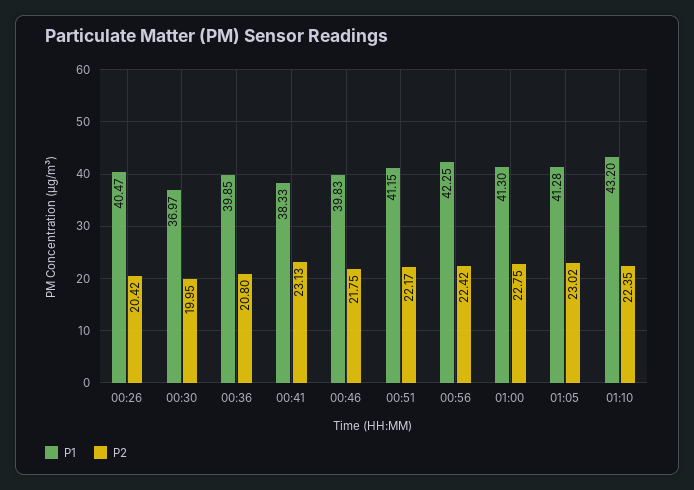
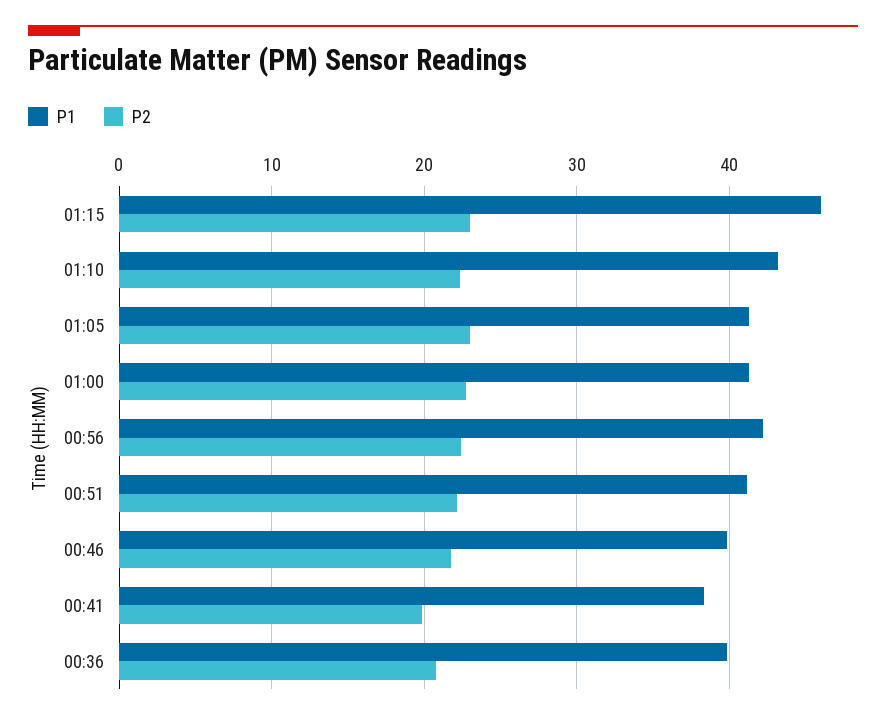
P1, 00:26: 40.47 -> none
P2, 00:26: 20.42 -> none
P1, 00:30: 36.97 -> none
P2, 00:30: 19.95 -> none
P2, 00:41: 23.13 -> 20
P1, 01:15: none -> 46
P2, 01:15: none -> 23

